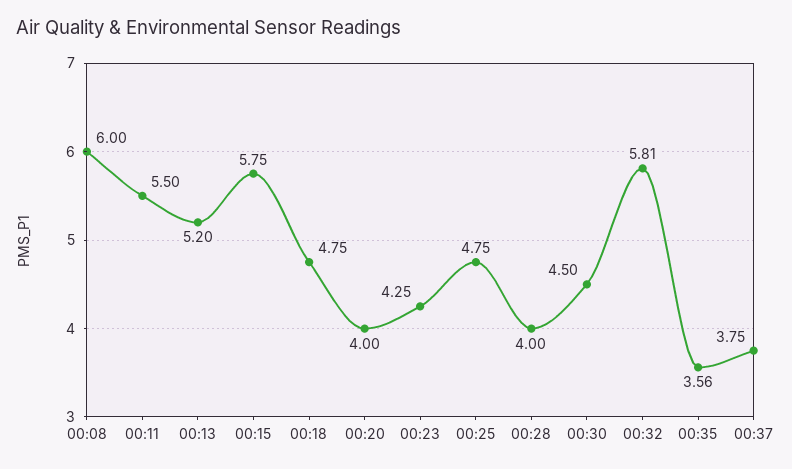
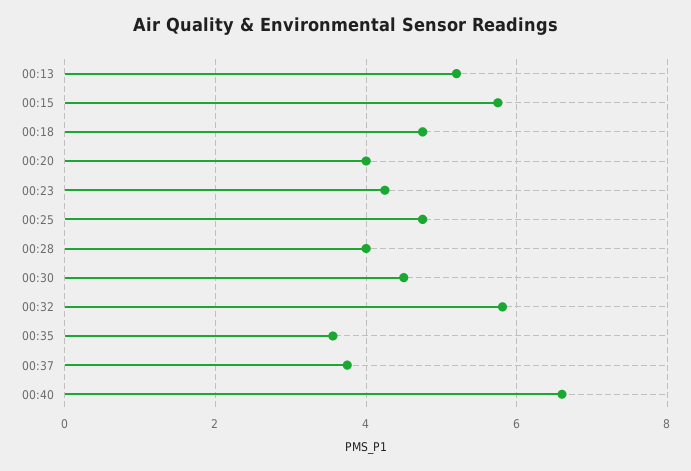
00:08: 6 -> none
00:11: 5.5 -> none
00:40: none -> 6.6

